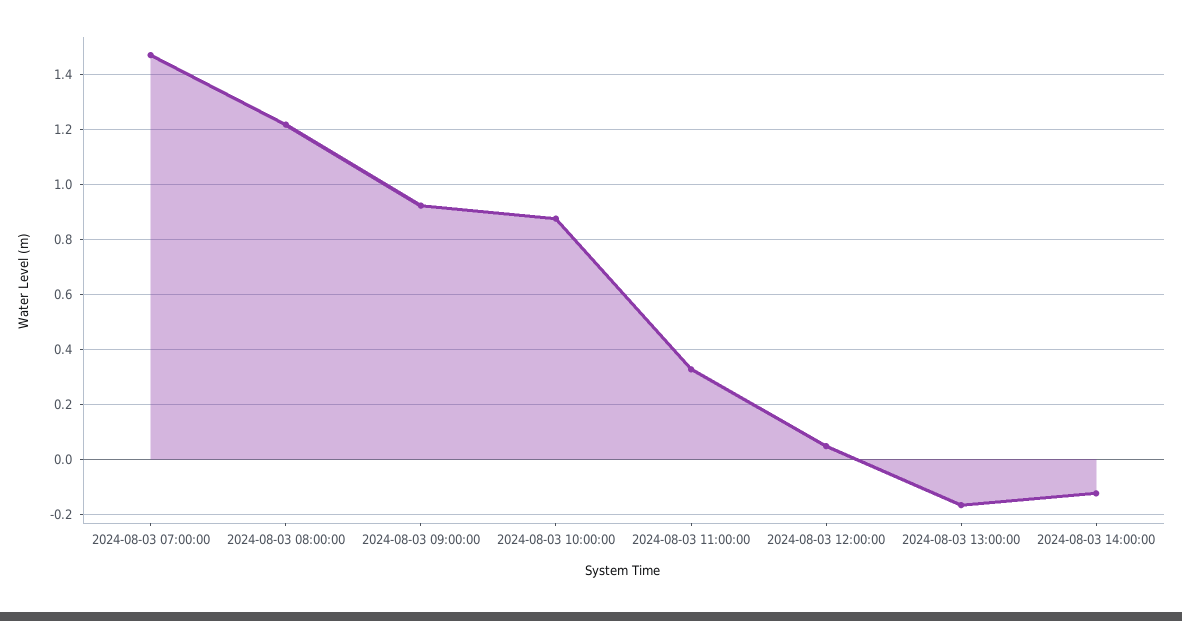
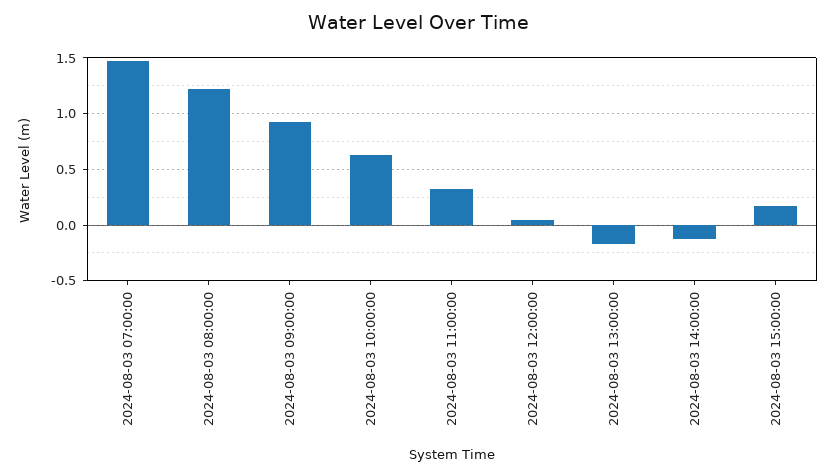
2024-08-03 10:00:00: 0.875 -> 0.6
2024-08-03 15:00:00: none -> 0.2

